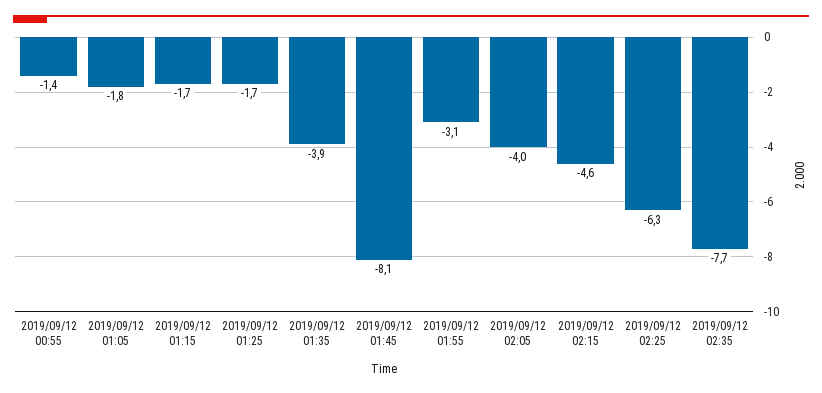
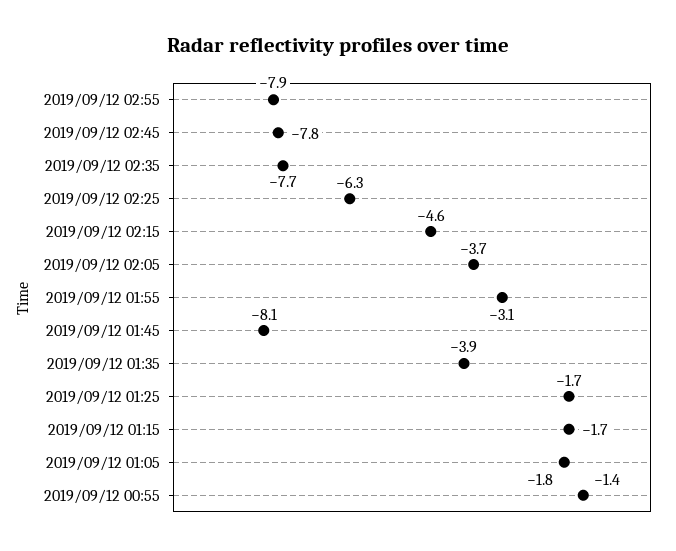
2019/09/12 02:05: -4 -> -3.7
2019/09/12 02:55: none -> -7.9
2019/09/12 02:45: none -> -7.8

